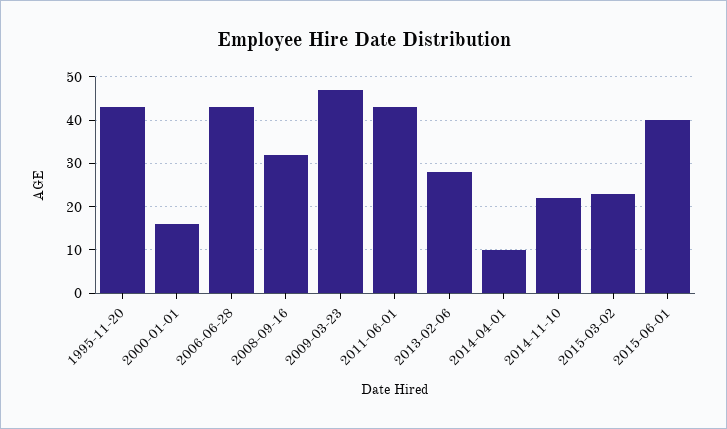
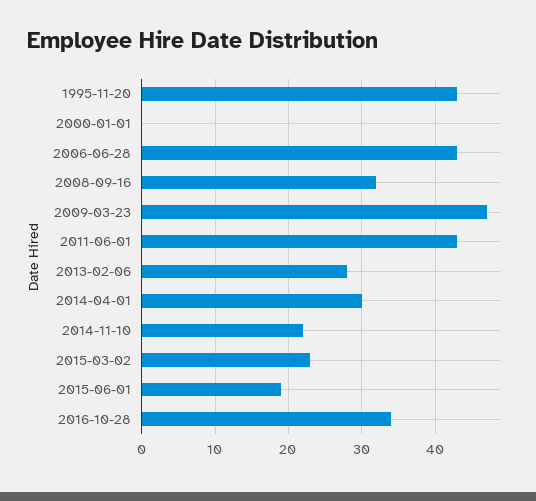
2000-01-01: 15 -> 0
2014-04-01: 10 -> 30
2015-06-01: 40 -> 19
2016-10-28: none -> 34

